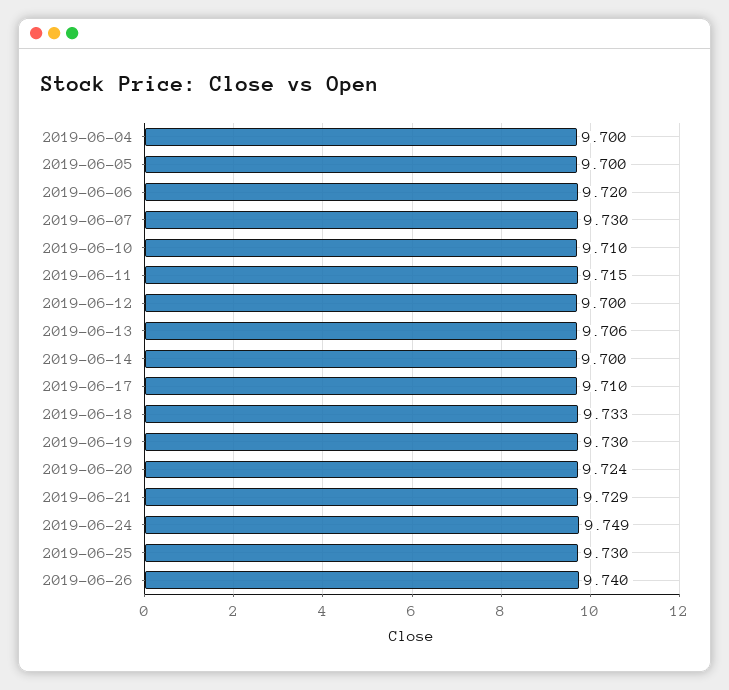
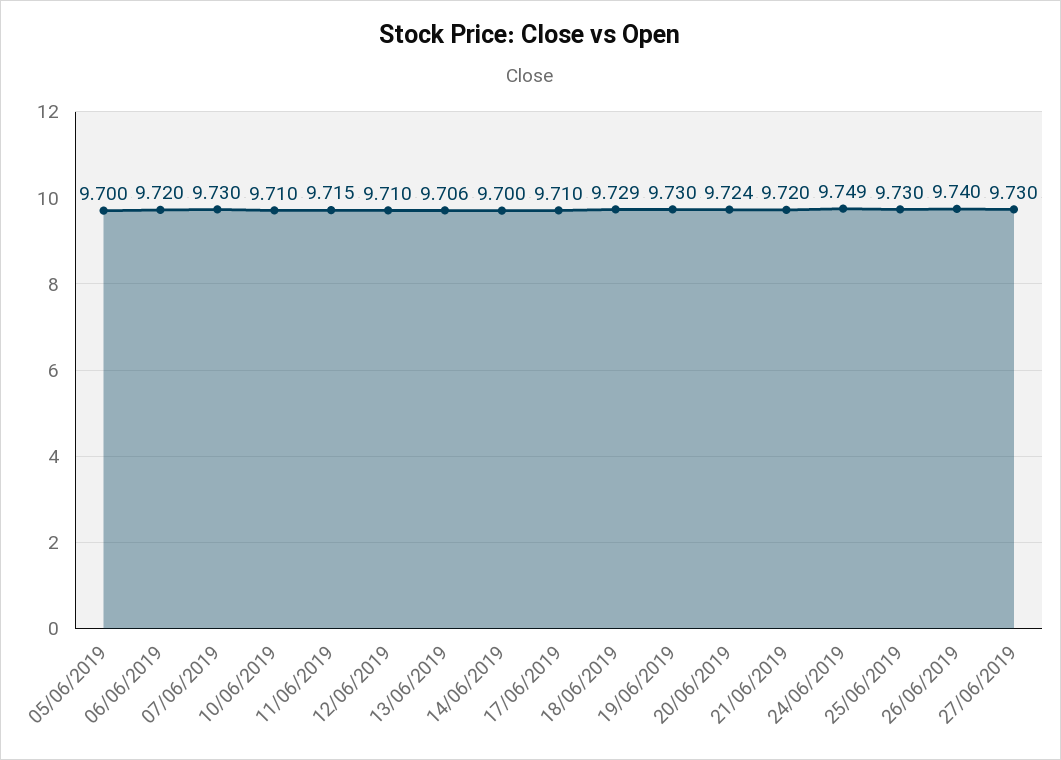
2019-06-04: 9.7 -> none
2019-06-12: 9.7 -> 9.71
2019-06-18: 9.733 -> 9.729
2019-06-21: 9.729 -> 9.72
27/06/2019: none -> 9.73

